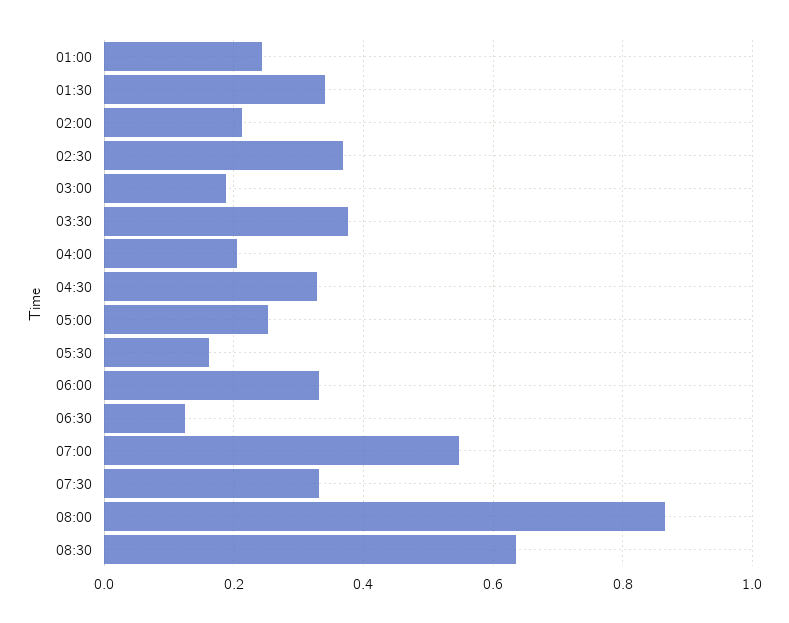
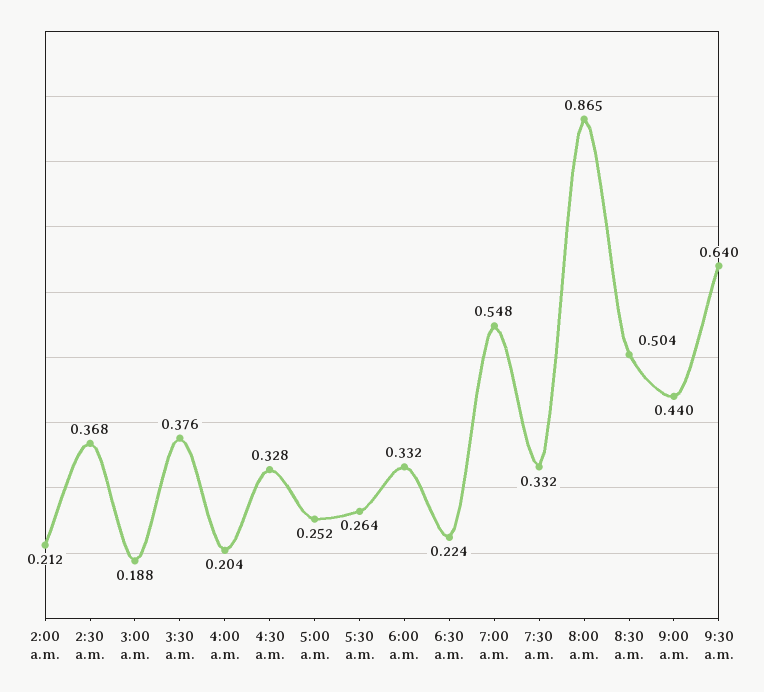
01:00: 0.24 -> none
01:30: 0.34 -> none
05:30: 0.16 -> 0.264
06:30: 0.12 -> 0.224
08:30: 0.64 -> 0.504
9:00 a.m.: none -> 0.44
9:30 a.m.: none -> 0.64

